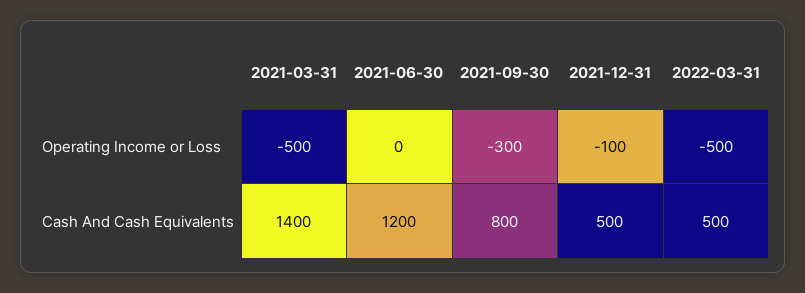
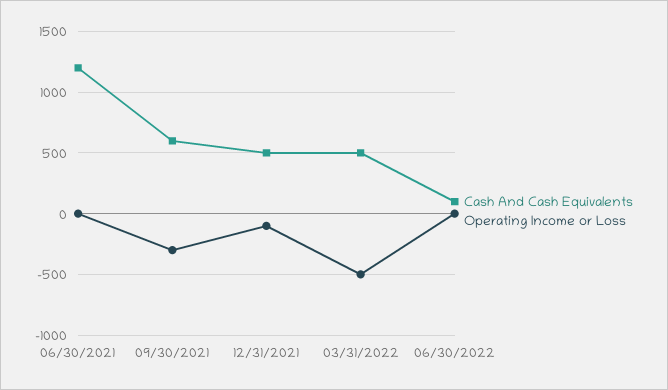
Operating Income or Loss, 2021-03-31: -500 -> none
Cash And Cash Equivalents, 2021-03-31: 1400 -> none
Cash And Cash Equivalents, 2021-09-30: 800 -> 600
Cash And Cash Equivalents, 06/30/2022: none -> 100
Operating Income or Loss, 06/30/2022: none -> 0

